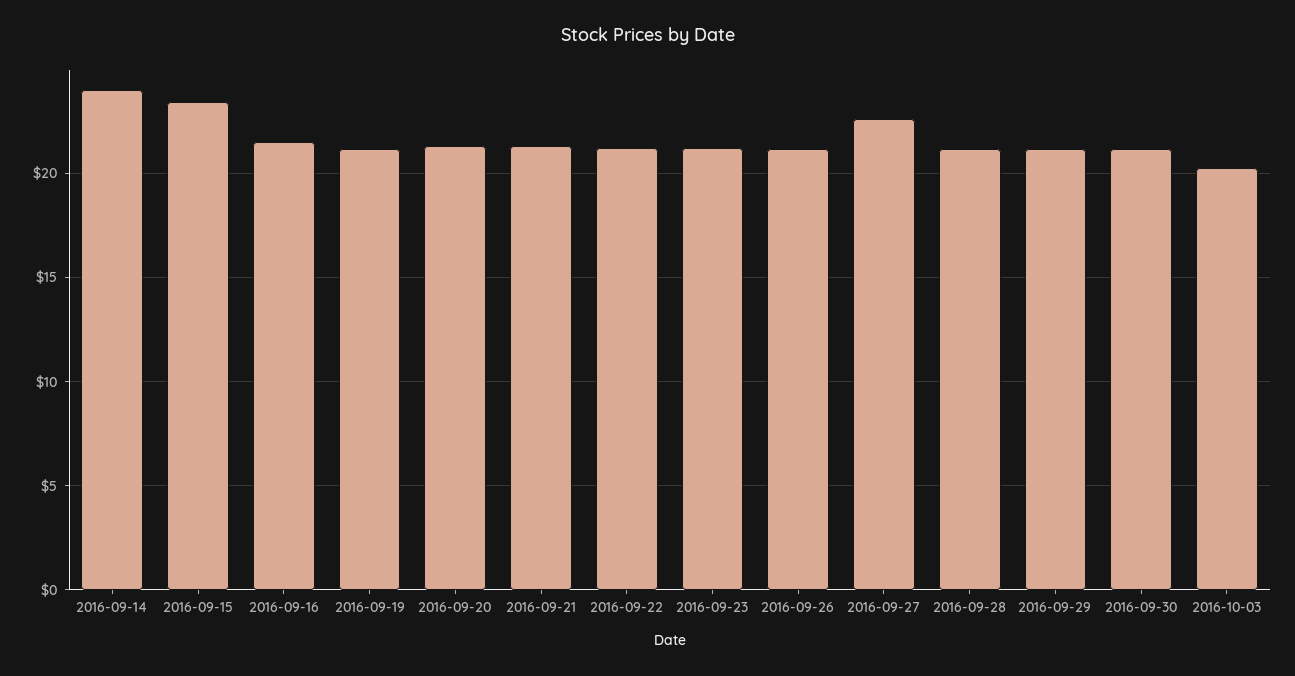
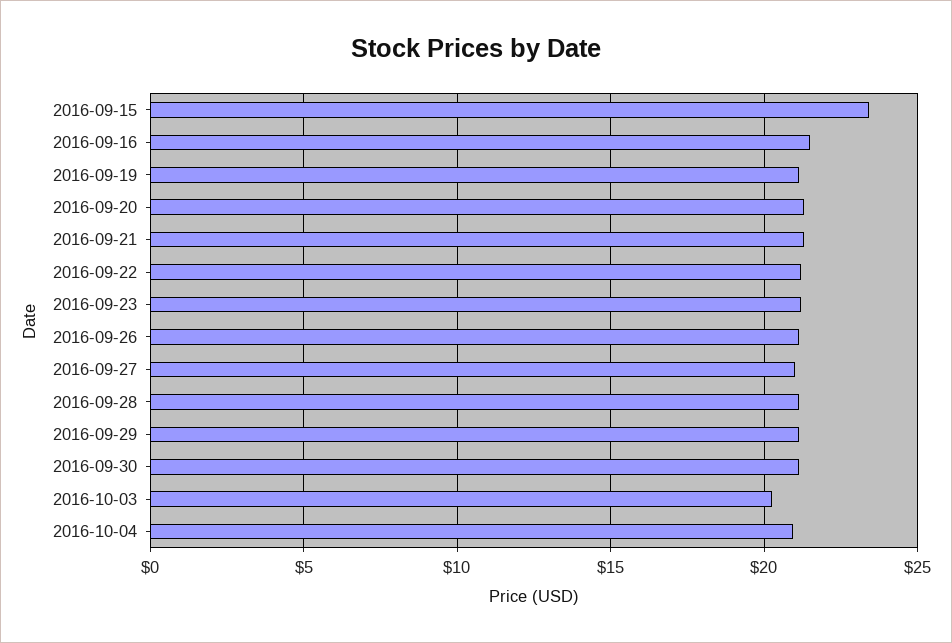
2016-09-14: 24 -> none
2016-09-27: 22.5 -> 21
2016-10-04: none -> 21

